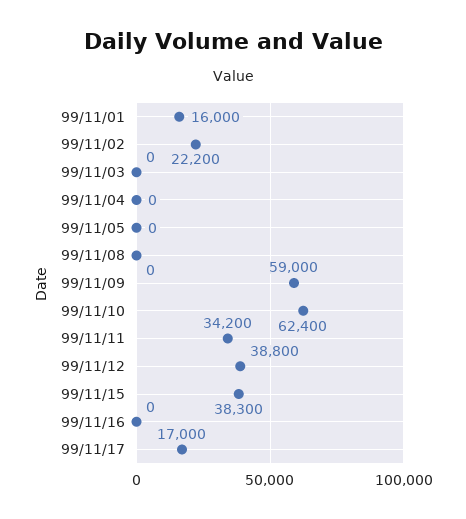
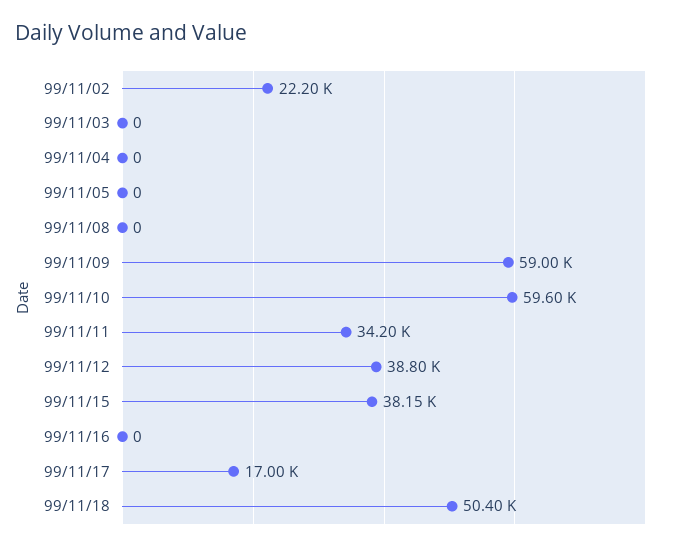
99/11/01: 16000 -> none
99/11/10: 62400 -> 59600
99/11/15: 38300 -> 38150
99/11/18: none -> 50400

